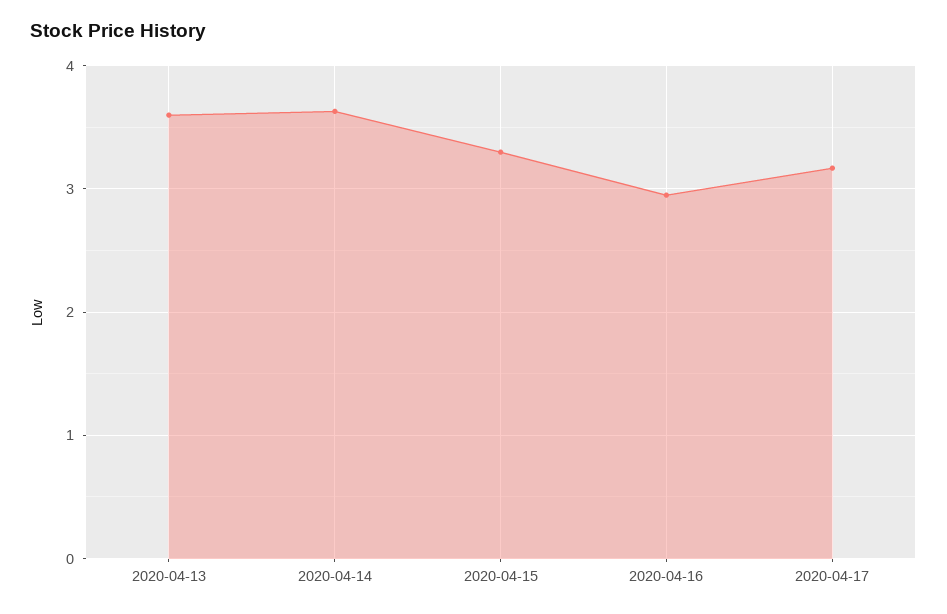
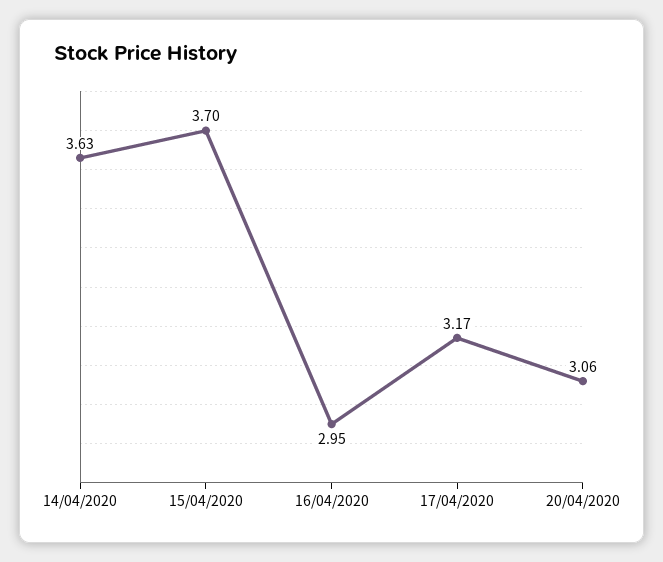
2020-04-13: 3.6 -> none
2020-04-15: 3.3 -> 3.7
20/04/2020: none -> 3.06

